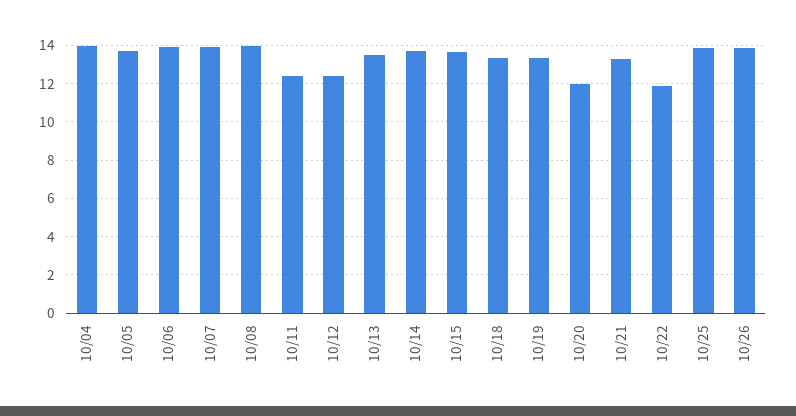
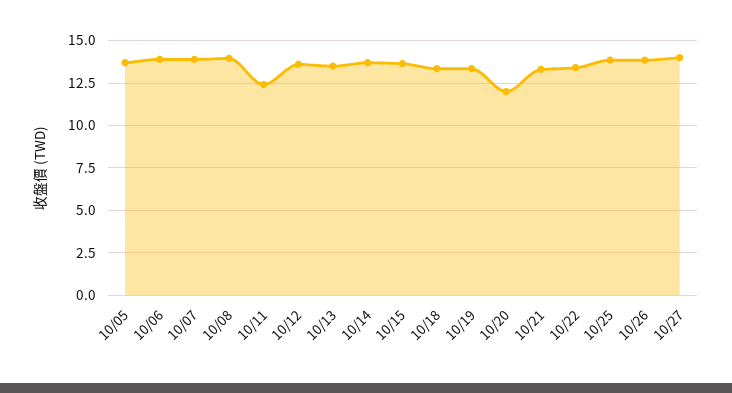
10/04: 14 -> none
10/12: 12.5 -> 13.5
10/22: 12 -> 13.5
10/27: none -> 14

